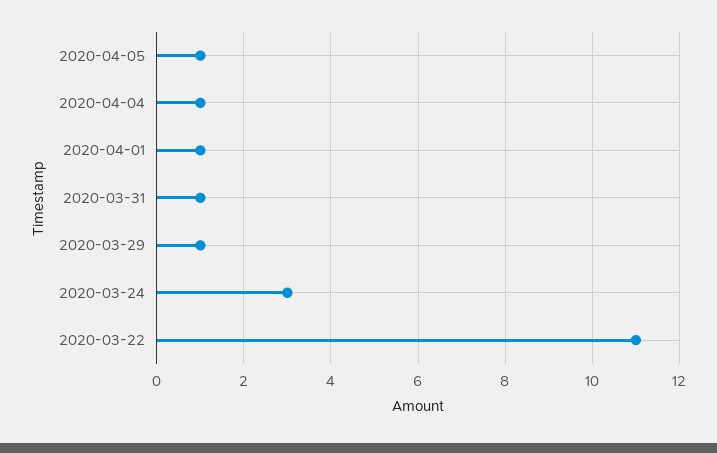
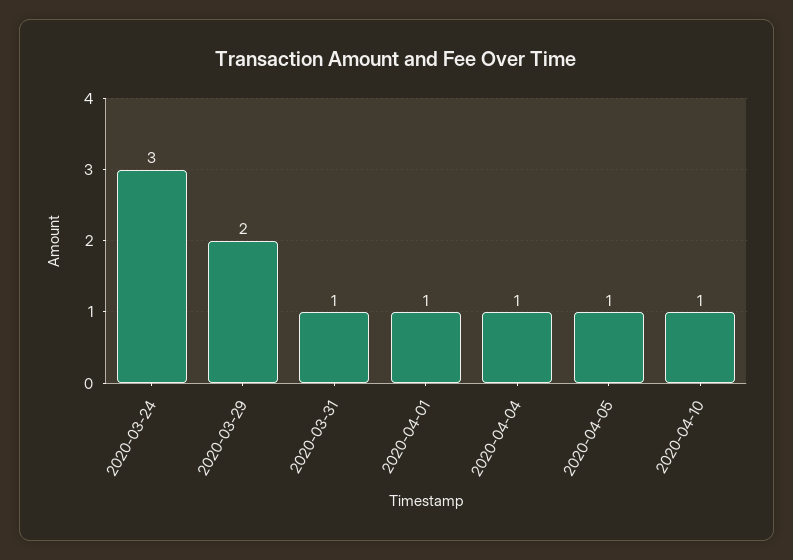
2020-03-29: 1 -> 2
2020-03-22: 11 -> none
2020-04-10: none -> 1

